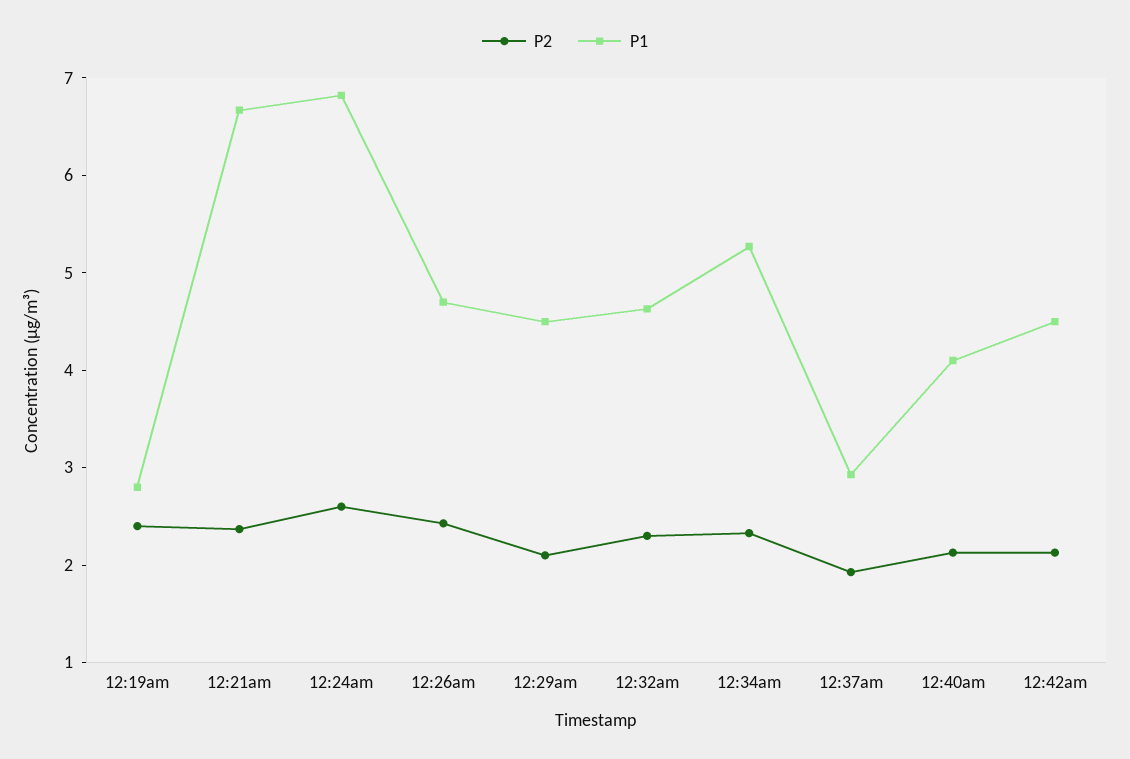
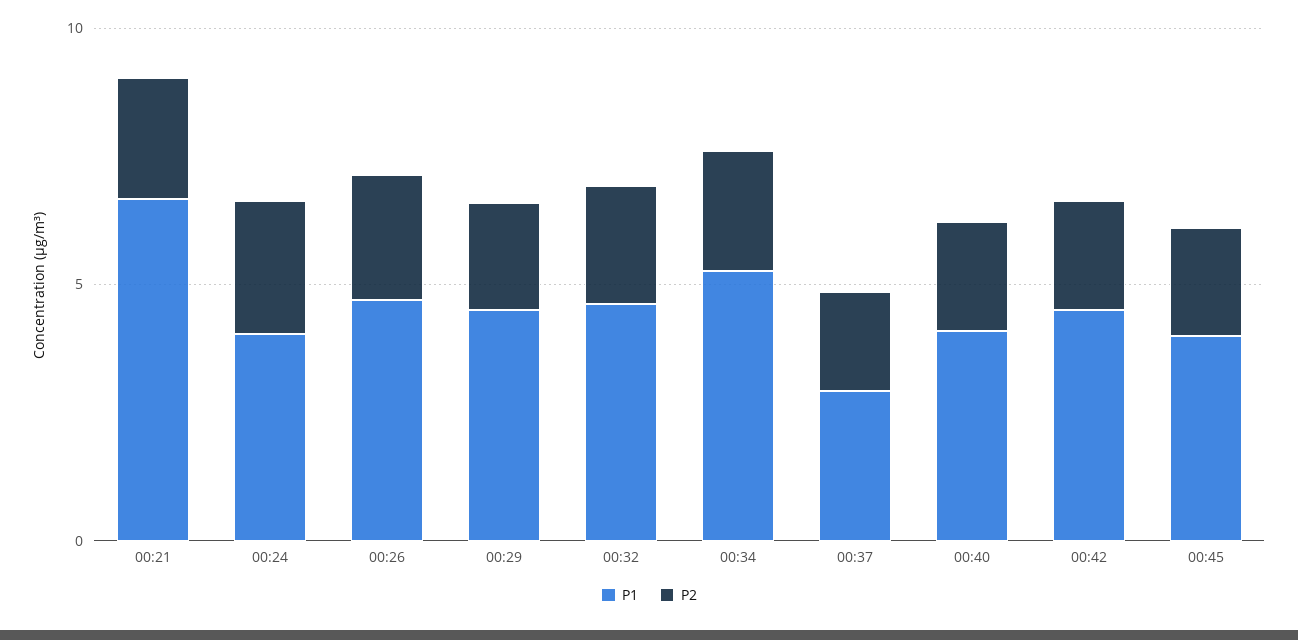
P2, 12:19am: 2.4 -> none
P1, 12:19am: 2.8 -> none
P1, 12:24am: 6.8 -> 4
P1, 00:45: none -> 4
P2, 00:45: none -> 2

